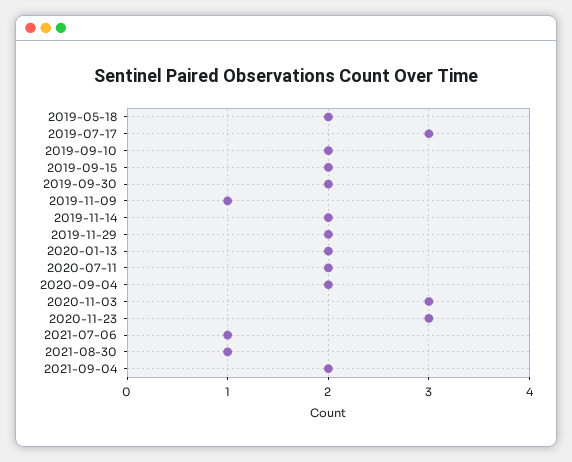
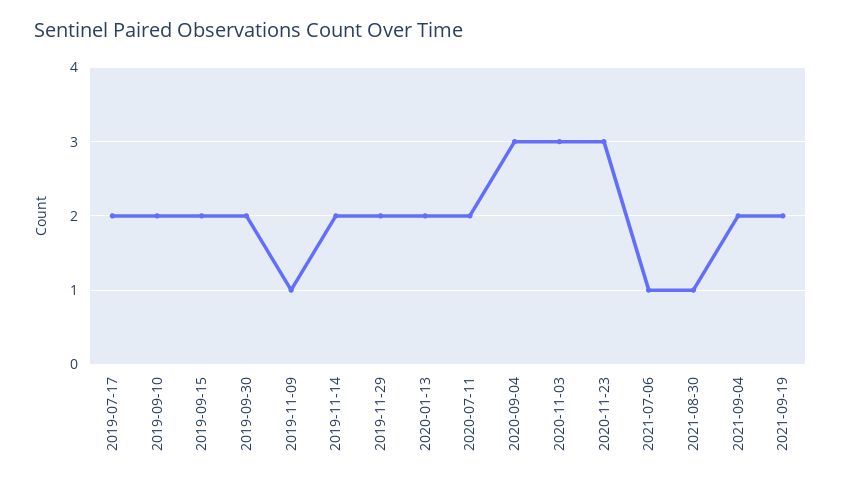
2019-05-18: 2 -> none
2019-07-17: 3 -> 2
2020-09-04: 2 -> 3
2021-09-19: none -> 2

